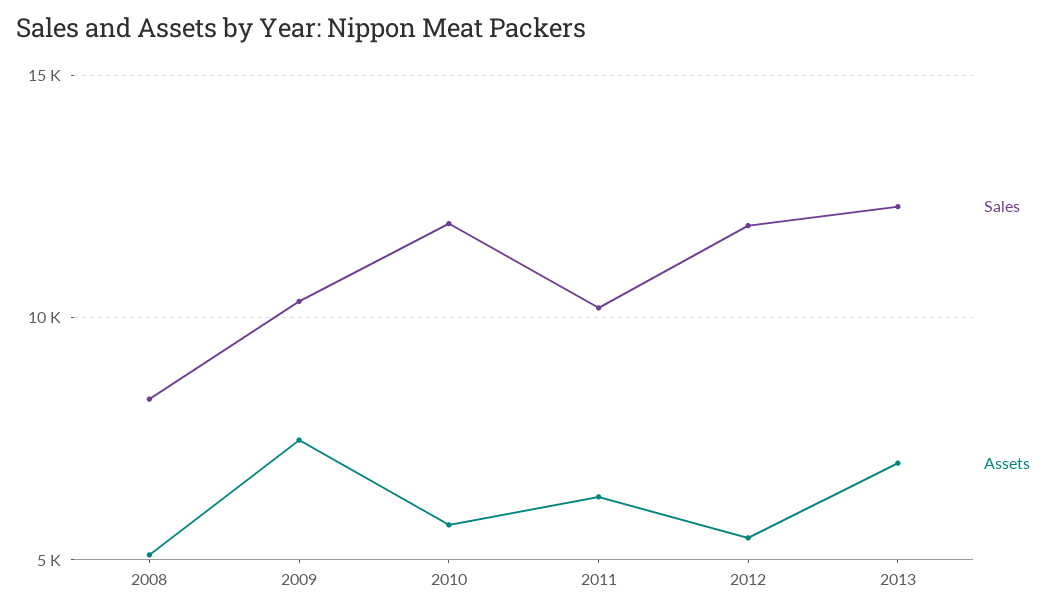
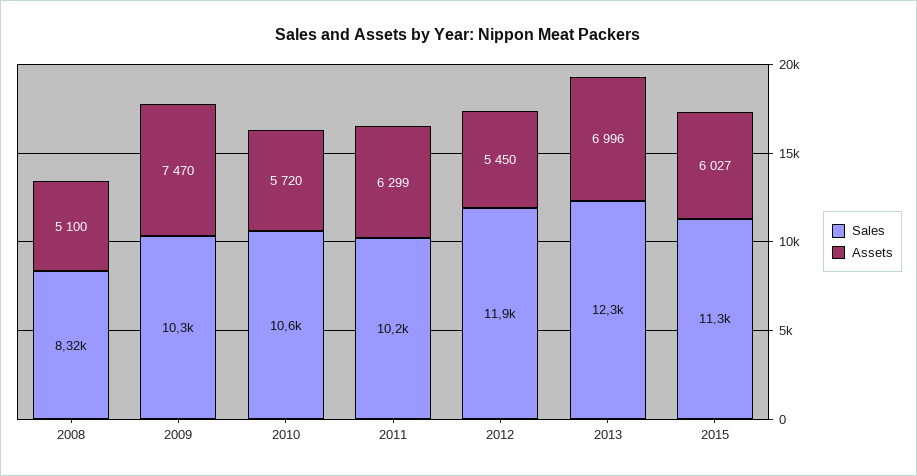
Sales, 2010: 12000 -> 10600
Sales, 2015: none -> 11300
Assets, 2015: none -> 6027

